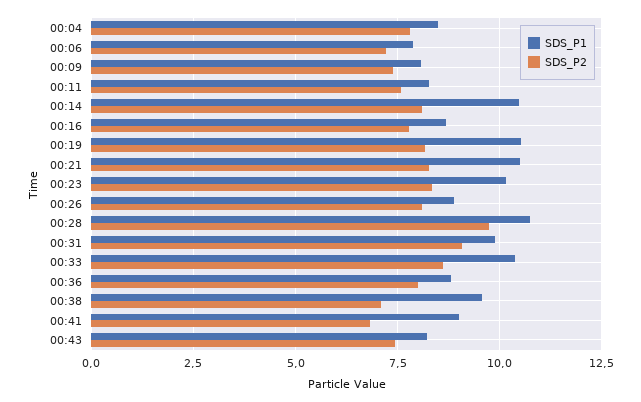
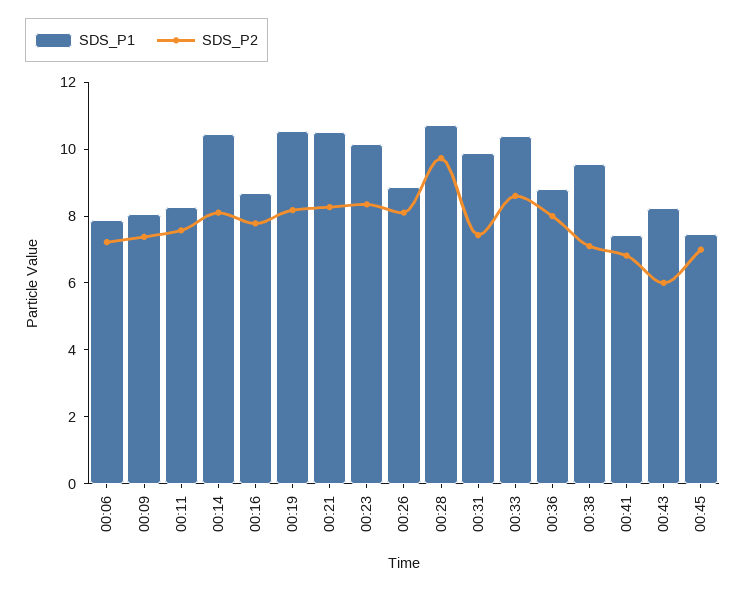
SDS_P1, 00:04: 8.5 -> none
SDS_P2, 00:04: 7.75 -> none
SDS_P2, 00:31: 9 -> 7.5
SDS_P1, 00:41: 9 -> 7.5
SDS_P2, 00:43: 7.5 -> 6
SDS_P1, 00:45: none -> 7.5
SDS_P2, 00:45: none -> 7

